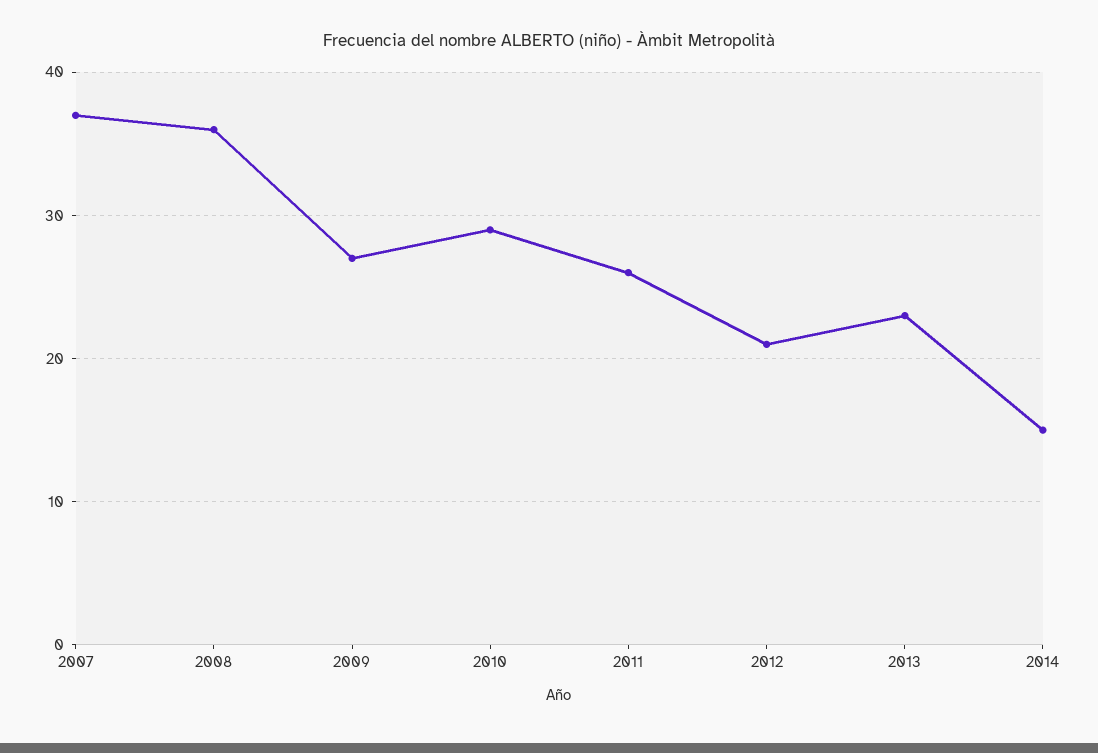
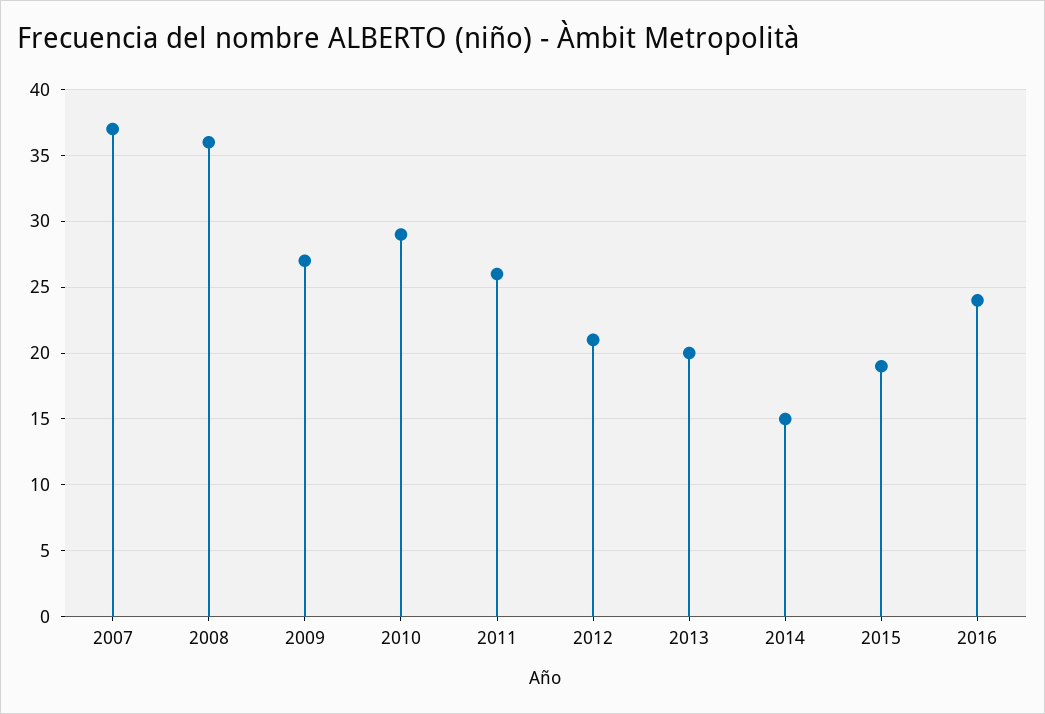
2013: 23 -> 20
2015: none -> 19
2016: none -> 24

